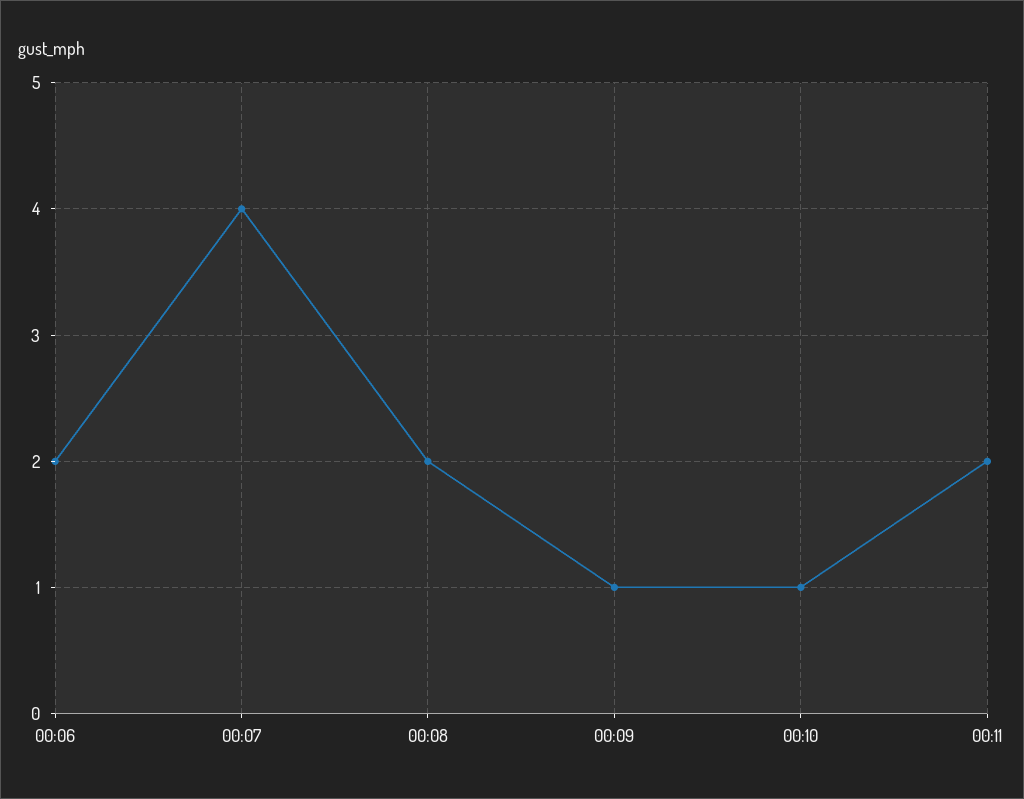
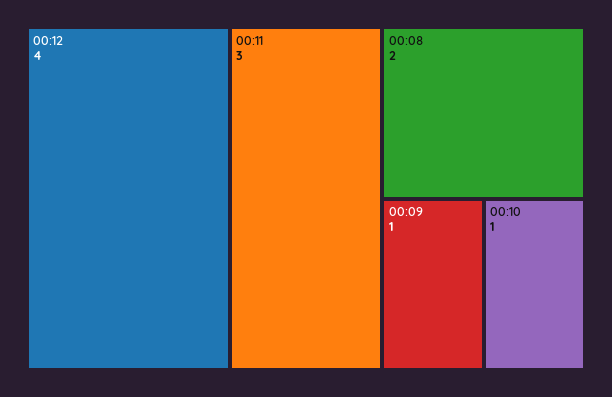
00:06: 2 -> none
00:07: 4 -> none
00:11: 2 -> 3
00:12: none -> 4

